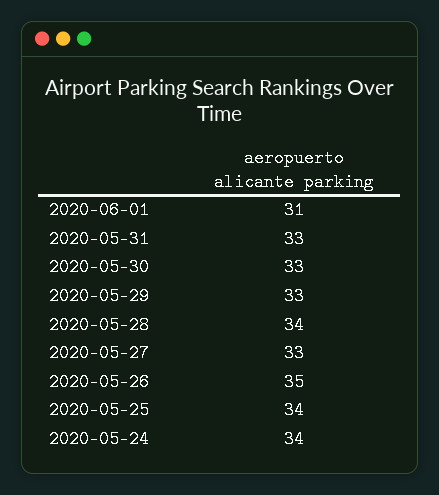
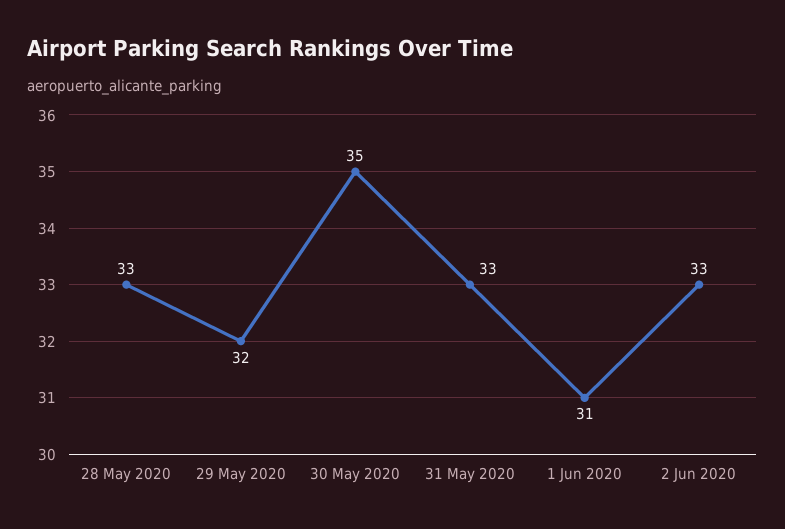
2020-05-30: 33 -> 35
2020-05-29: 33 -> 32
2020-05-28: 34 -> 33
2020-05-27: 33 -> none
2020-05-26: 35 -> none
2020-05-25: 34 -> none
2020-05-24: 34 -> none
2 Jun 2020: none -> 33

